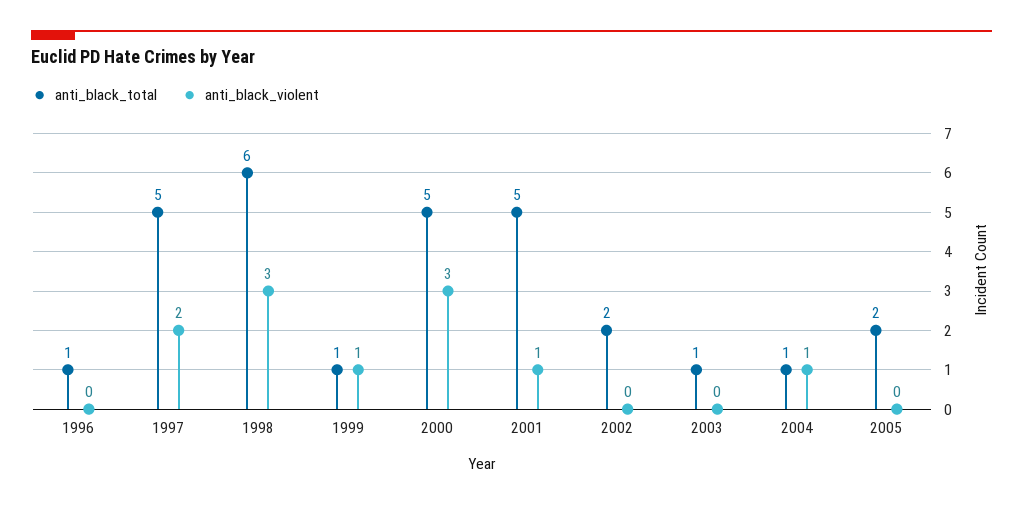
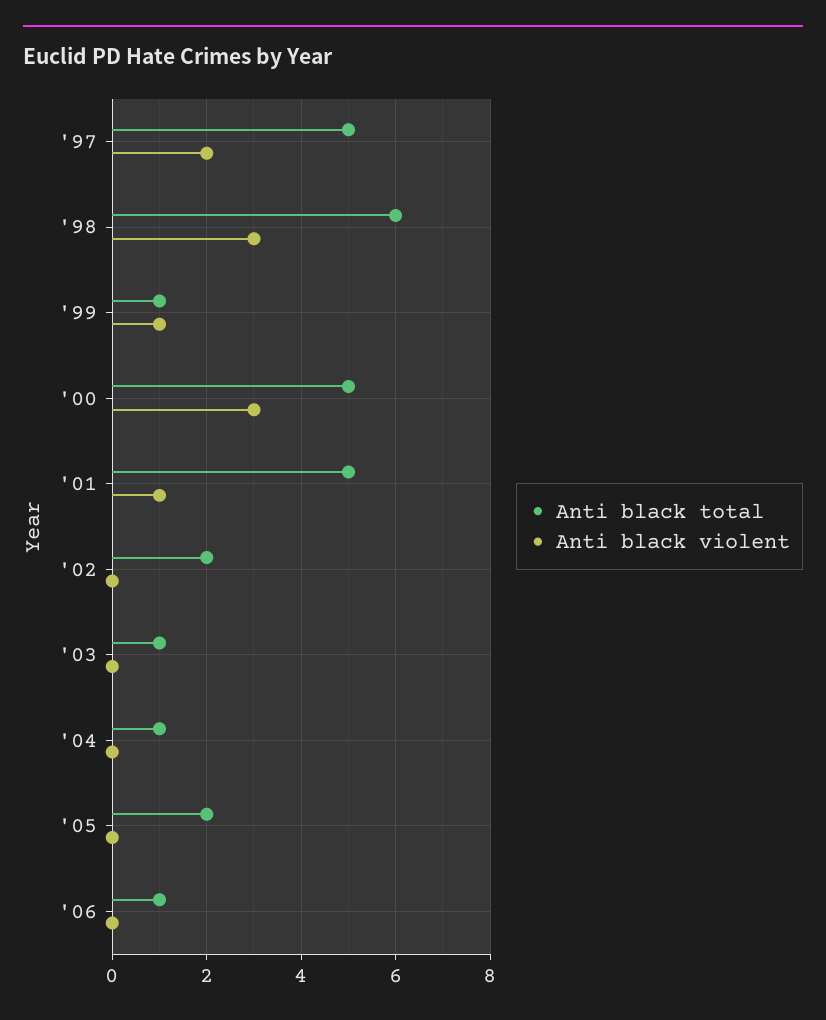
anti_black_total, 1996: 1 -> none
anti_black_violent, 1996: 0 -> none
anti_black_violent, 2004: 1 -> 0
anti_black_total, '06: none -> 1
anti_black_violent, '06: none -> 0

